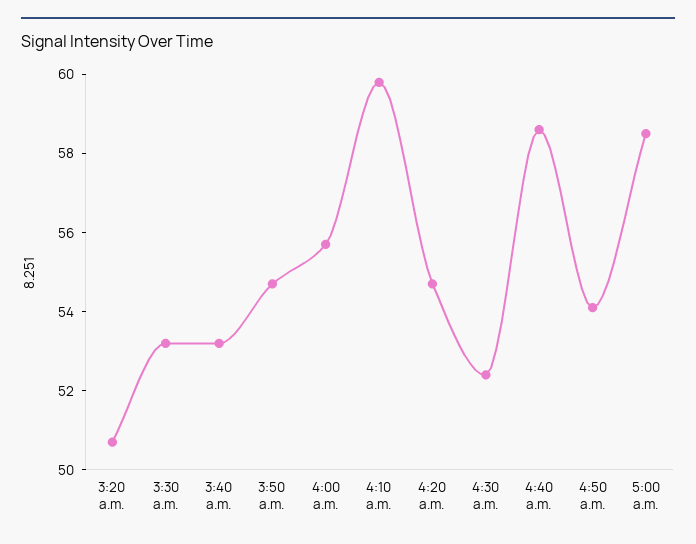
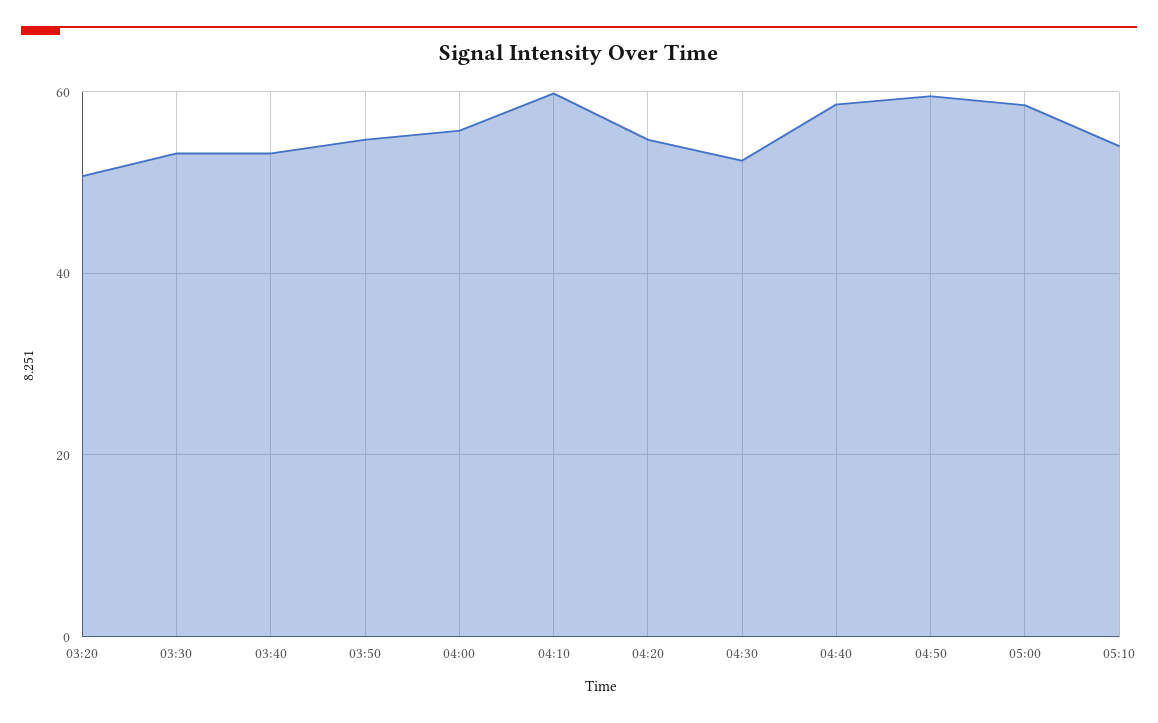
4:50 a.m.: 54 -> 60
05:10: none -> 54

